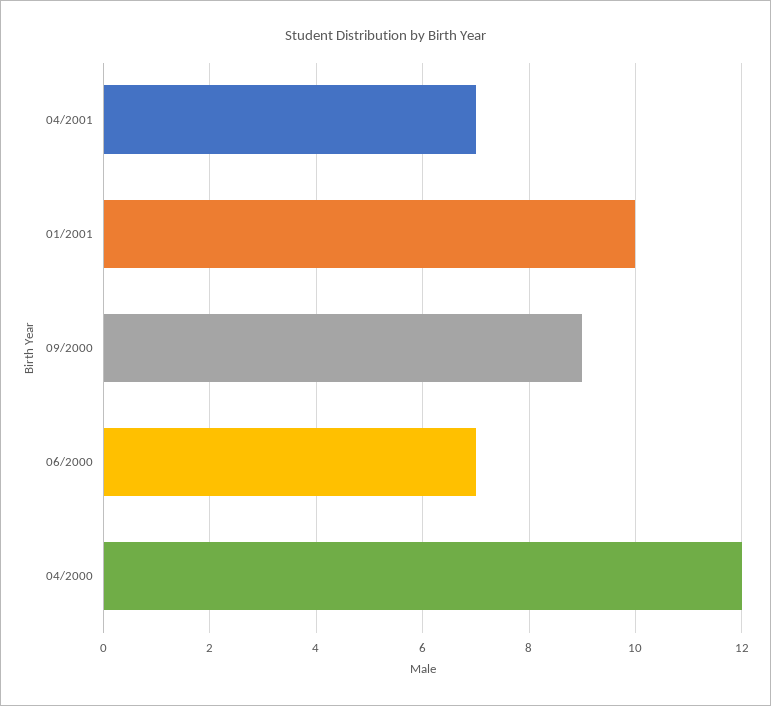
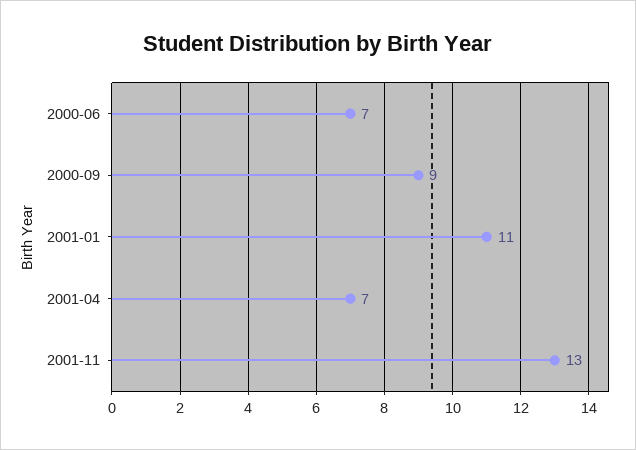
01/2001: 10 -> 11
04/2000: 12 -> none
2001-11: none -> 13

